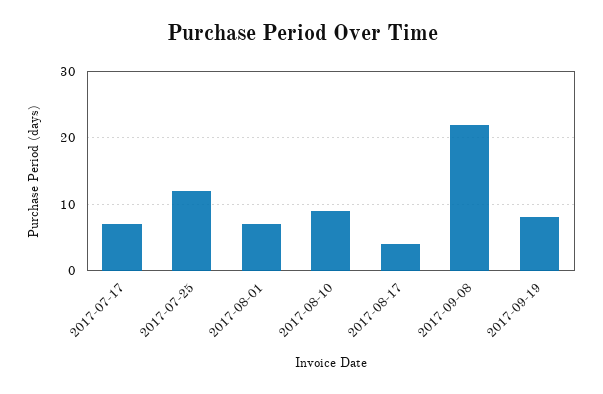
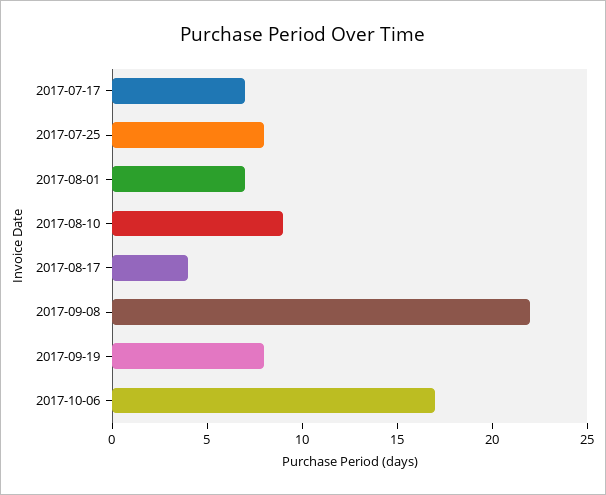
2017-07-25: 12 -> 8
2017-10-06: none -> 17

